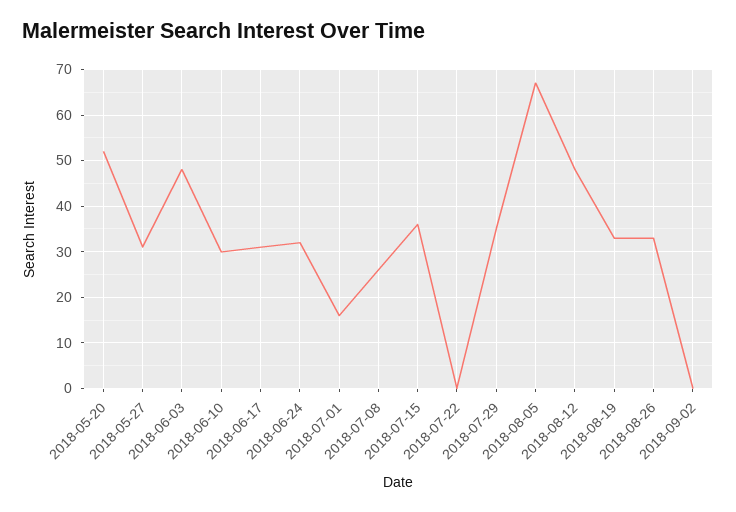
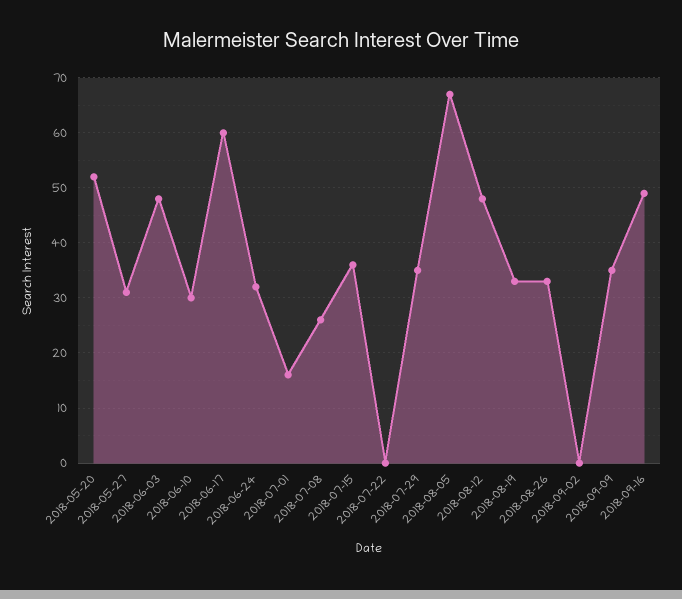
2018-06-17: 30 -> 60
2018-09-09: none -> 35
2018-09-16: none -> 50

